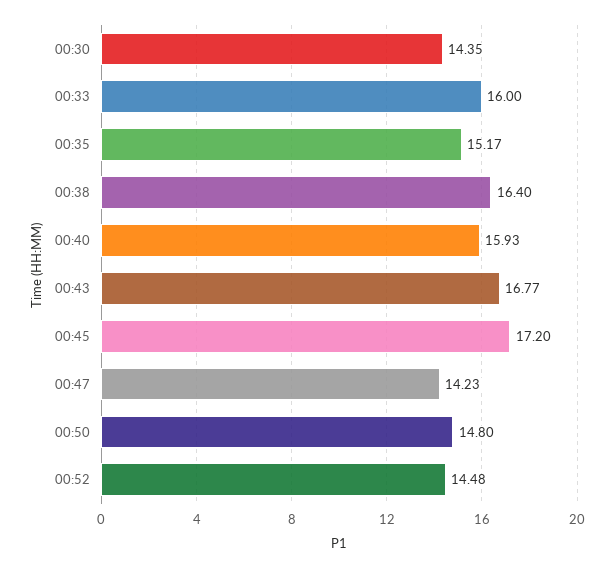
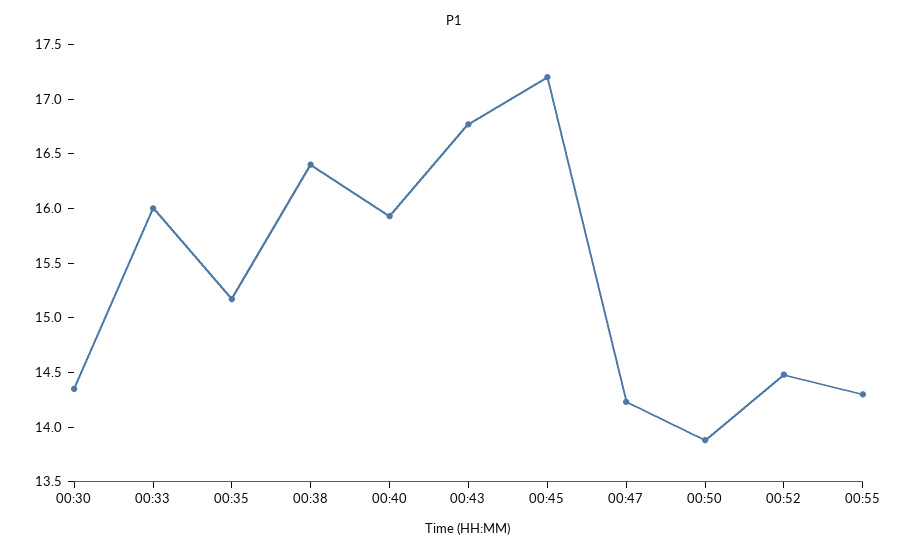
00:50: 14.8 -> 13.9
00:55: none -> 14.3

